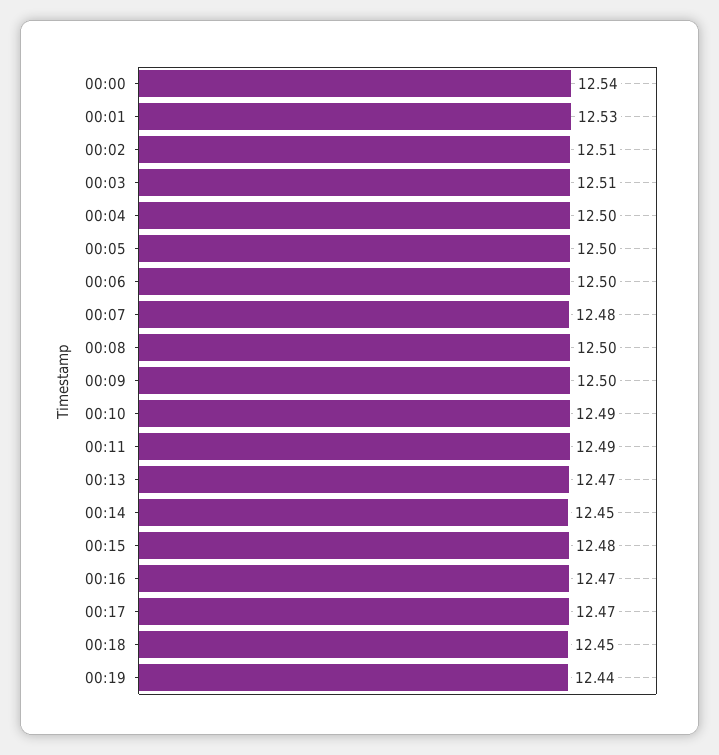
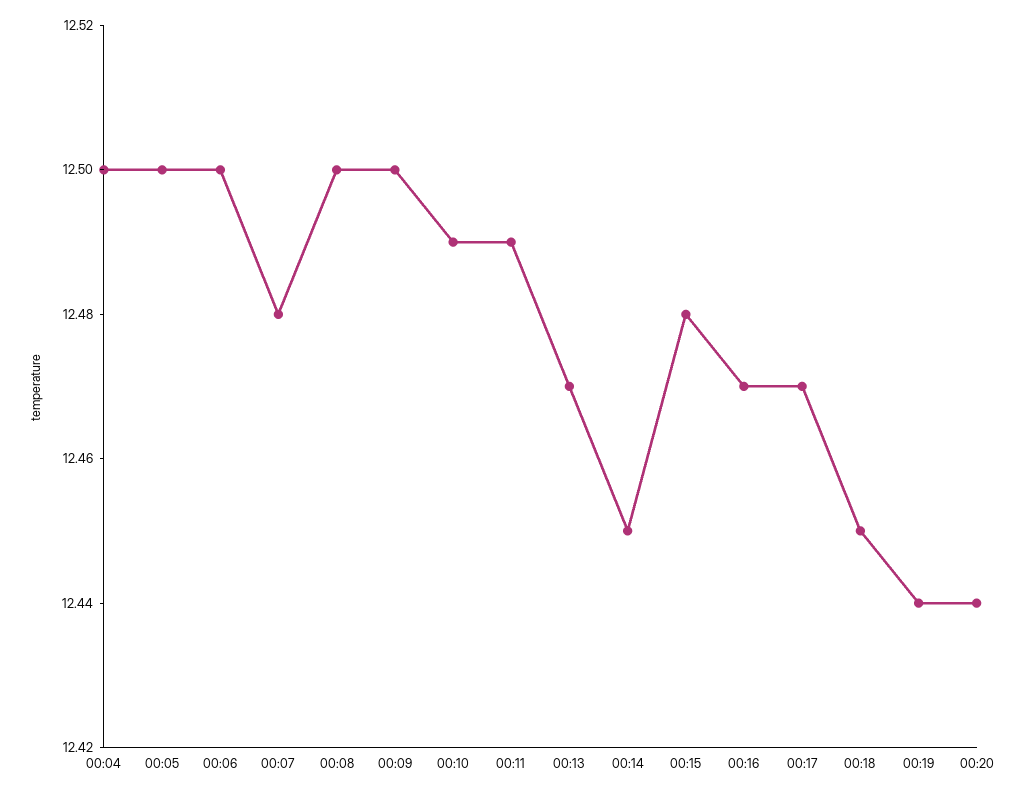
00:00: 12.54 -> none
00:01: 12.53 -> none
00:02: 12.51 -> none
00:03: 12.51 -> none
00:20: none -> 12.44

